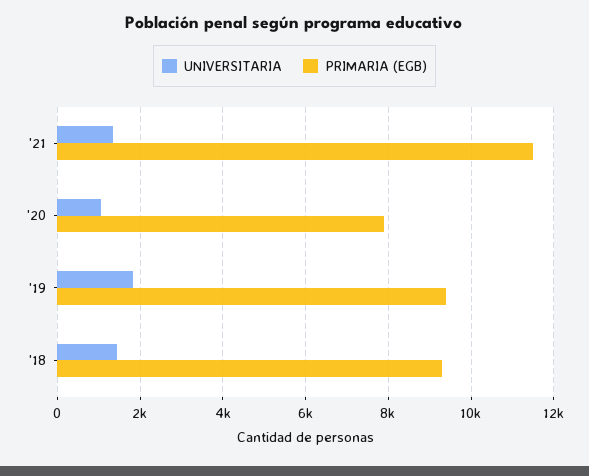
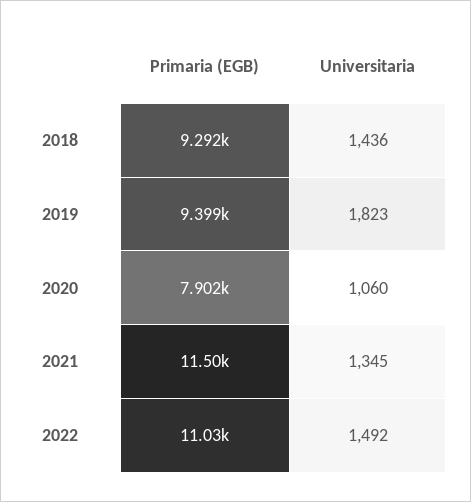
PRIMARIA (EGB), 2022: none -> 11030
UNIVERSITARIA, 2022: none -> 1492

